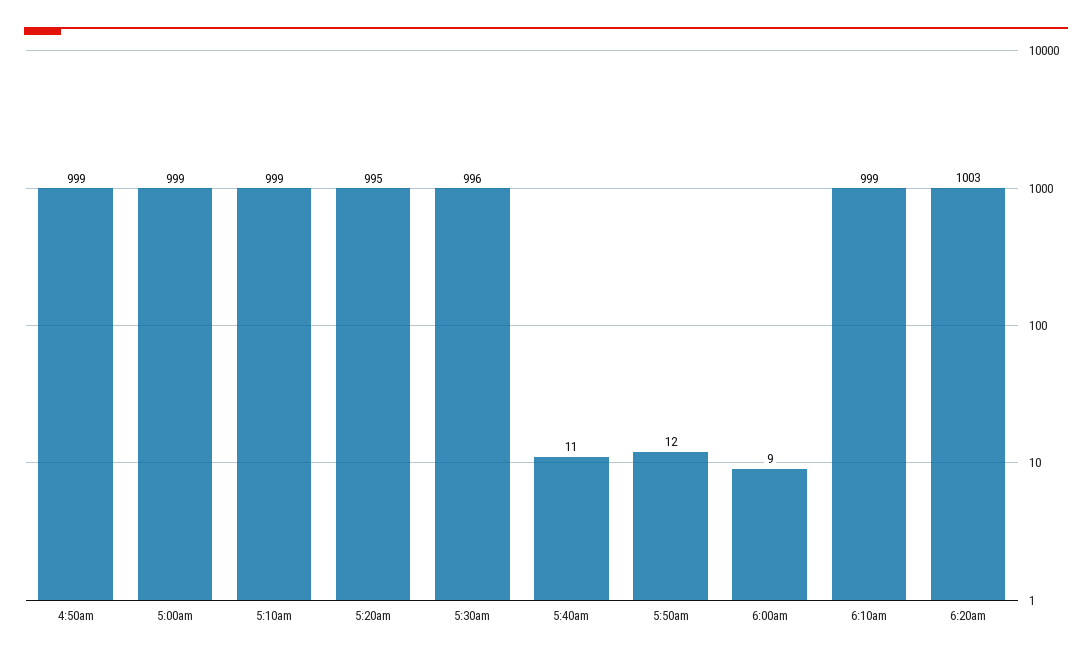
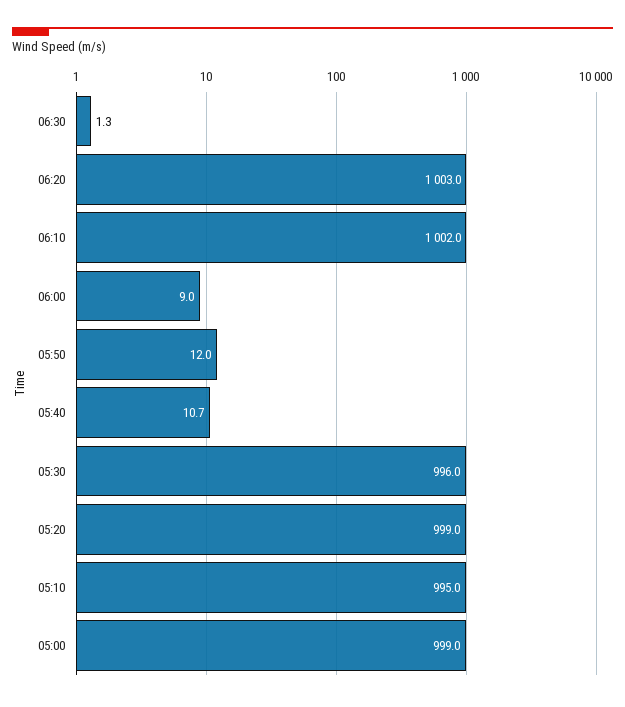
4:50am: 999 -> none
5:10am: 999 -> 995
5:20am: 995 -> 999
6:10am: 999 -> 1002
06:30: none -> 1.3

